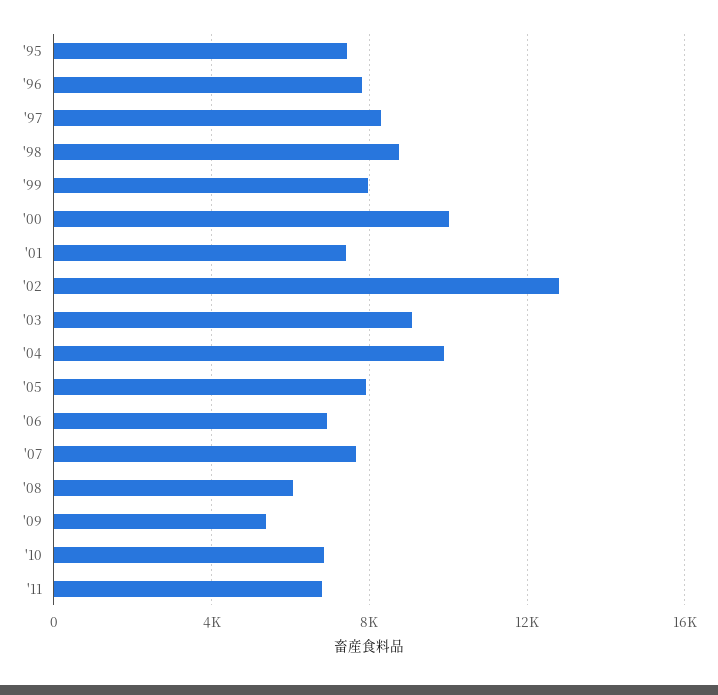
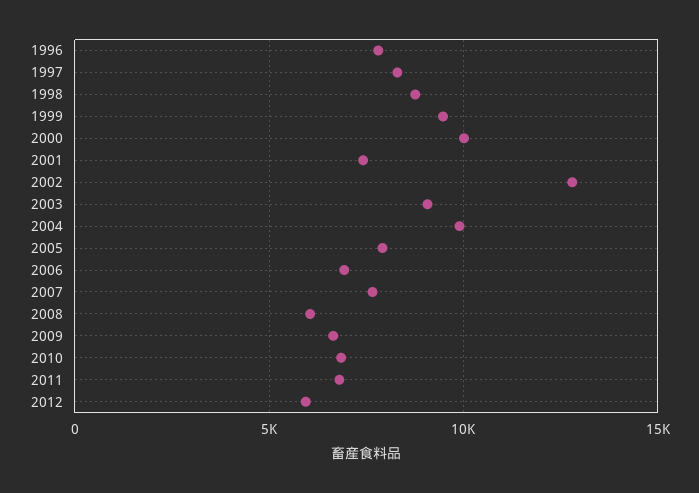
'95: 7500 -> none
'99: 8000 -> 9500
'09: 5500 -> 6500
2012: none -> 6000

